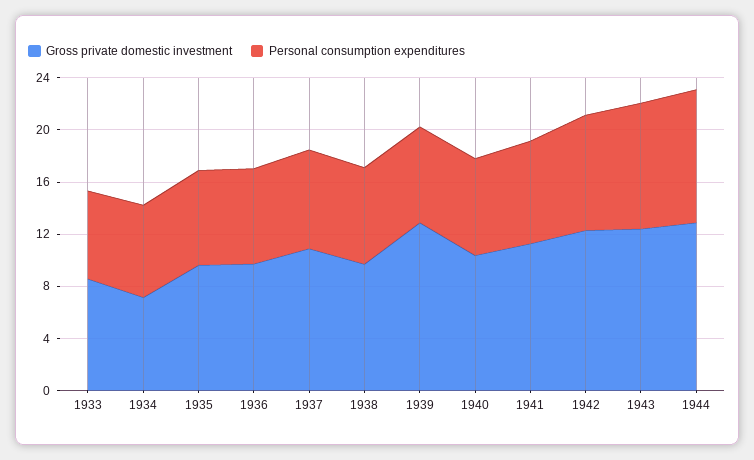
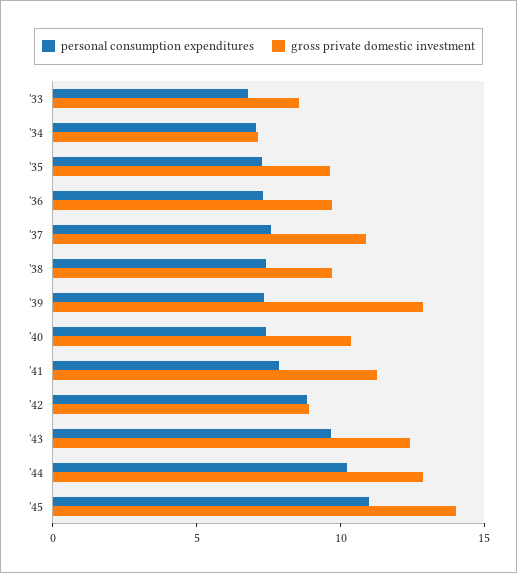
Gross private domestic investment, 1942: 12 -> 9
Personal consumption expenditures, '45: none -> 11
Gross private domestic investment, '45: none -> 14

